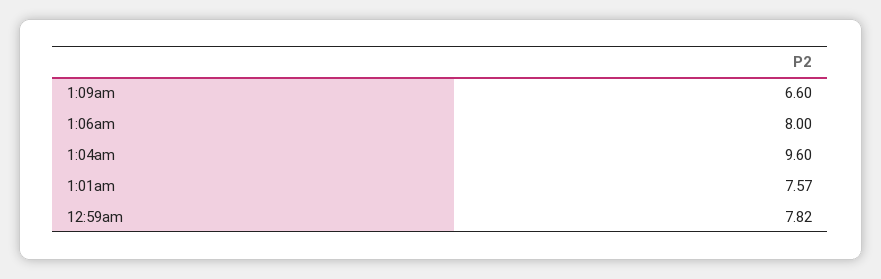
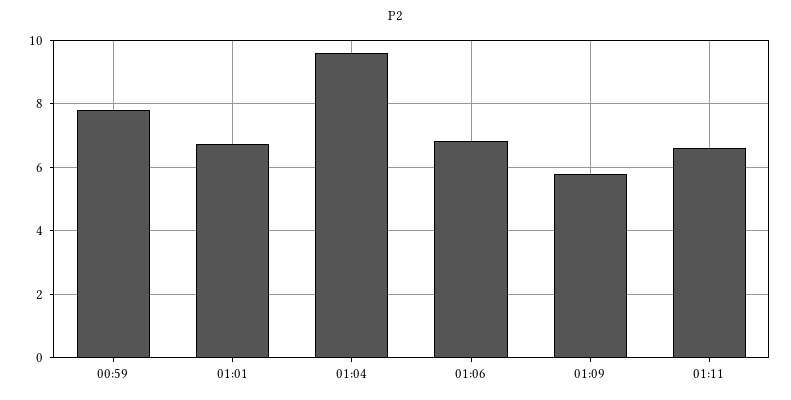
1:09am: 6.6 -> 5.8
1:06am: 8 -> 6.8
1:01am: 7.57 -> 6.8
01:11: none -> 6.6

